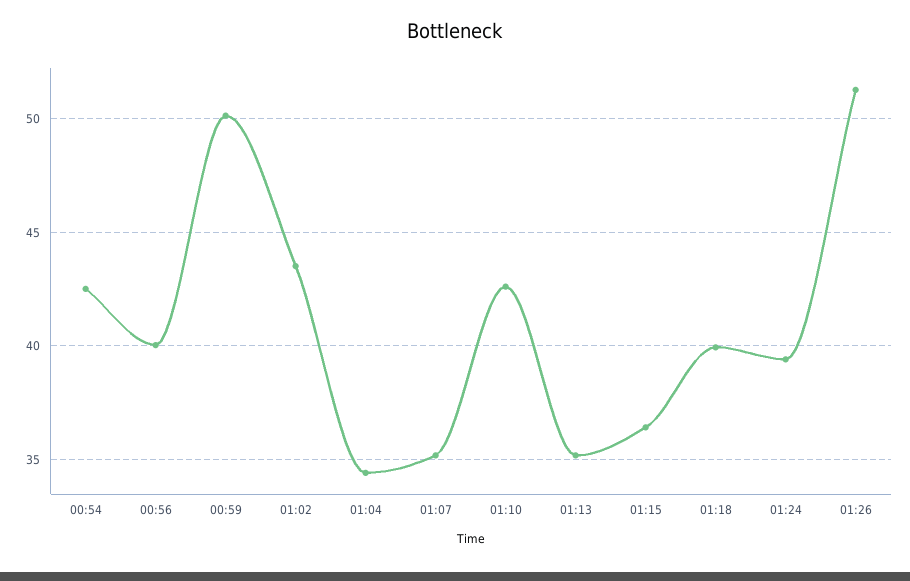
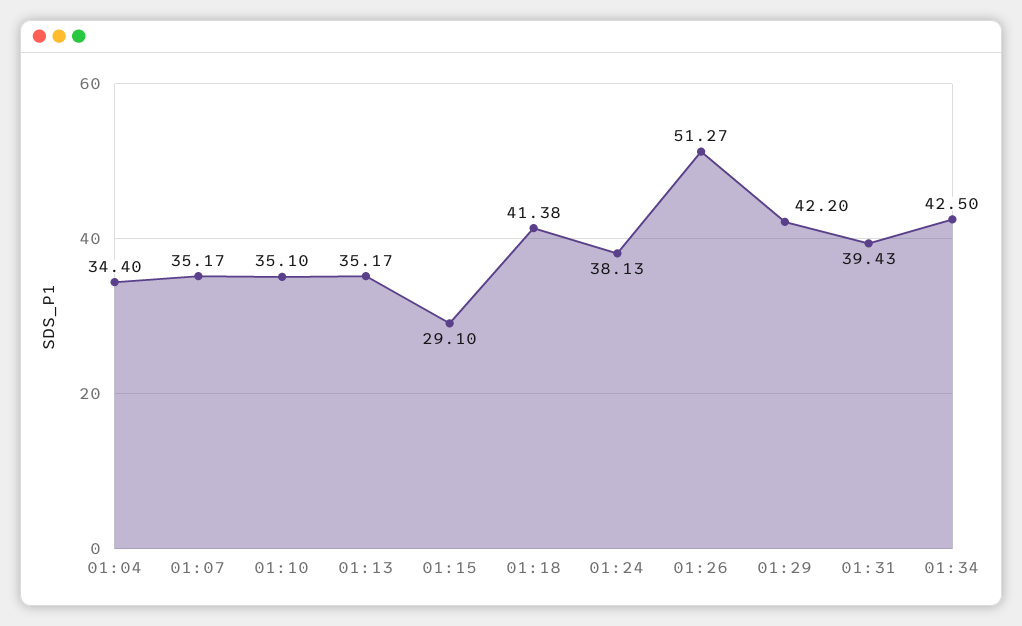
00:54: 42.5 -> none
00:56: 40 -> none
00:59: 50 -> none
01:02: 43.5 -> none
01:10: 42.5 -> 35.1
01:15: 36.5 -> 29.1
01:18: 40 -> 41.38
01:24: 39.5 -> 38.13
01:29: none -> 42.2
01:31: none -> 39.43
01:34: none -> 42.5

